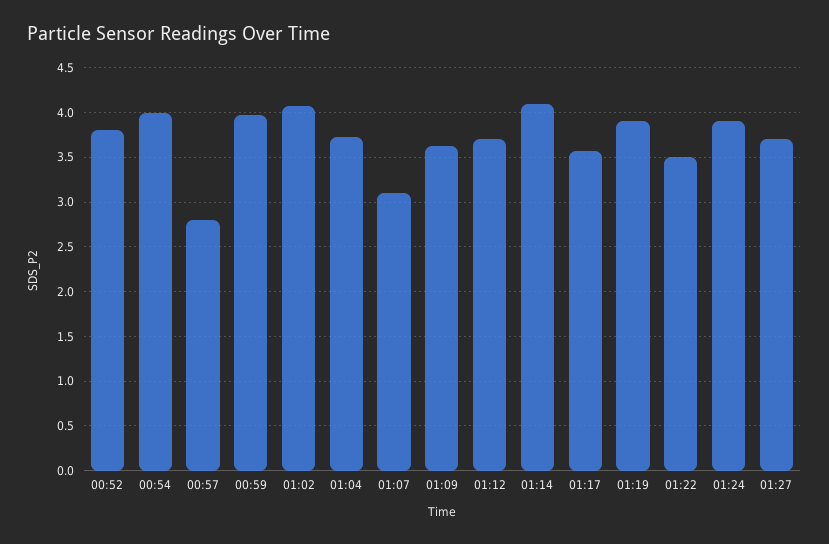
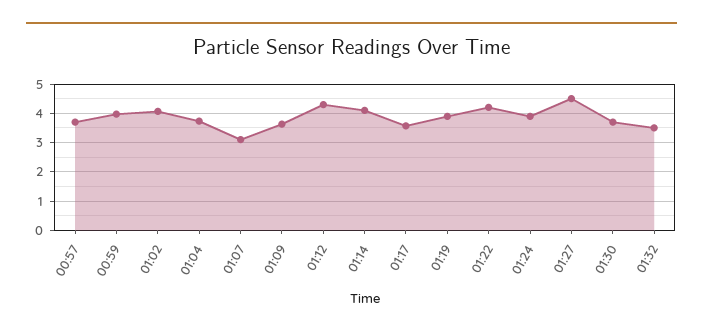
00:52: 3.8 -> none
00:54: 4 -> none
00:57: 2.8 -> 3.75
01:12: 3.7 -> 4.25
01:22: 3.5 -> 4.25
01:27: 3.7 -> 4.5
01:30: none -> 3.75
01:32: none -> 3.5

